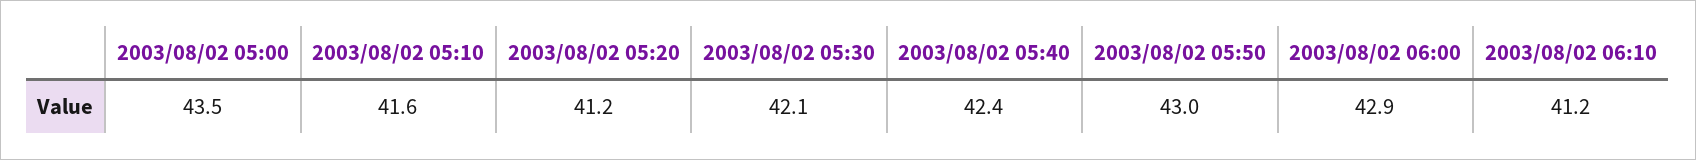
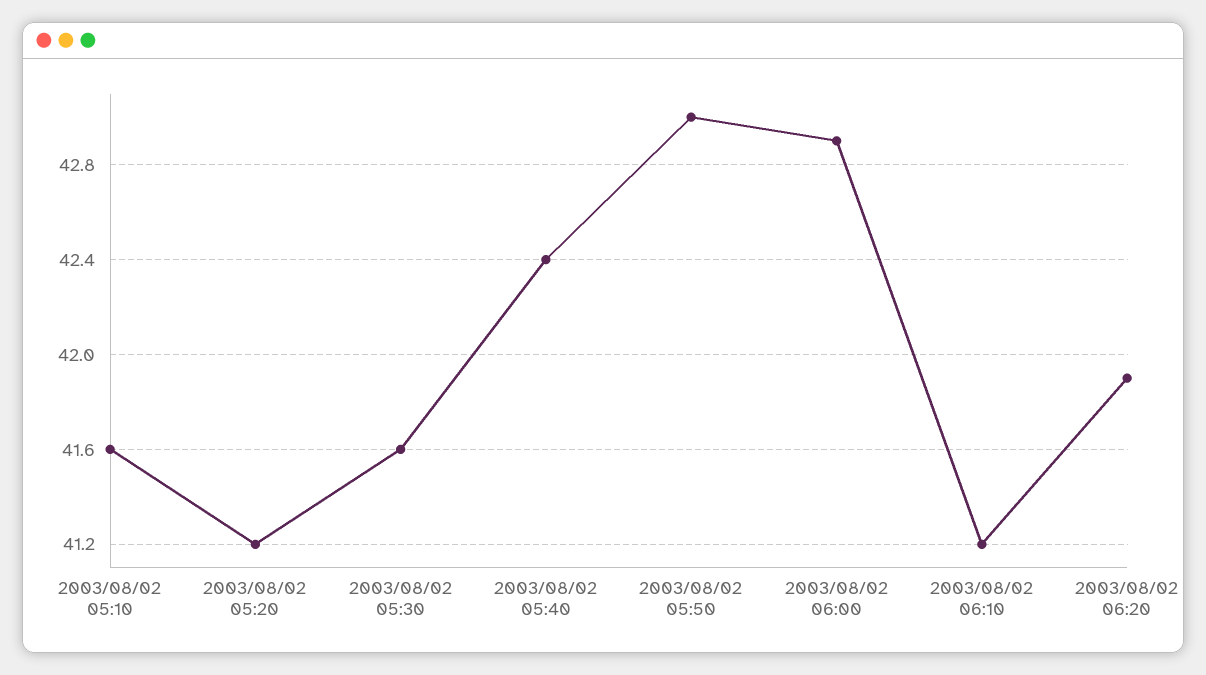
2003/08/02 05:00: 43.5 -> none
2003/08/02 05:30: 42.1 -> 41.6
2003/08/02 06:20: none -> 41.9

